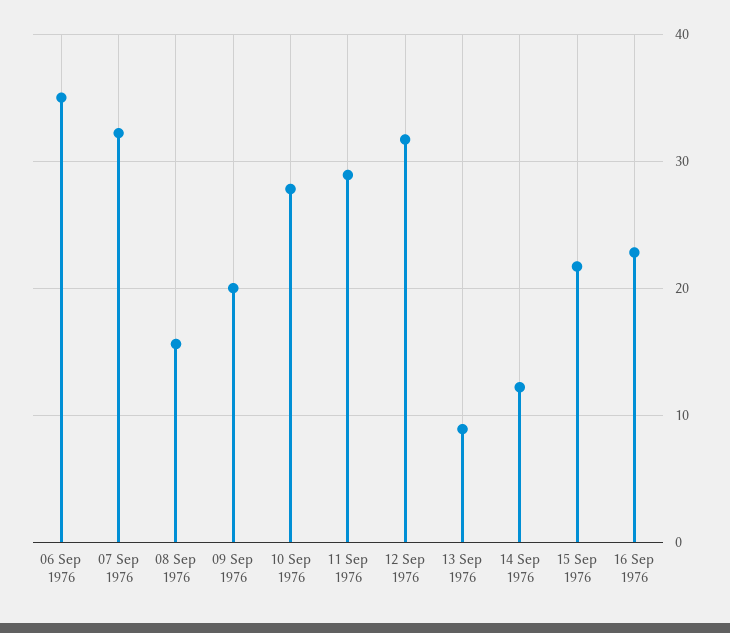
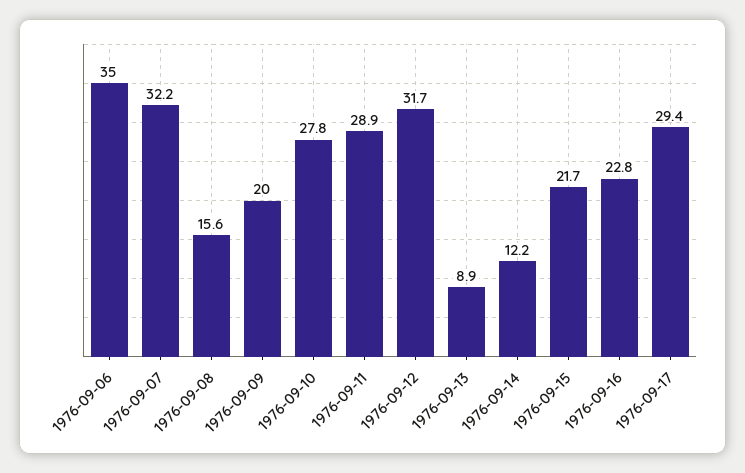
1976-09-17: none -> 29.4

